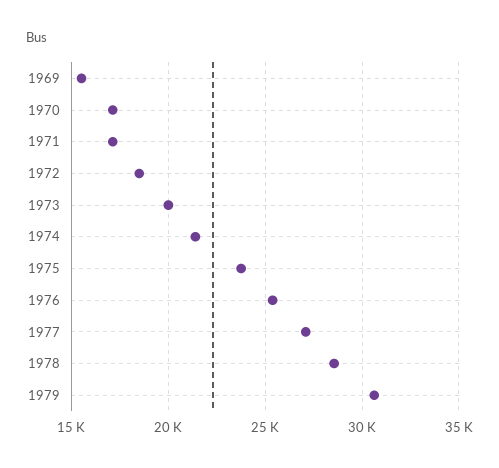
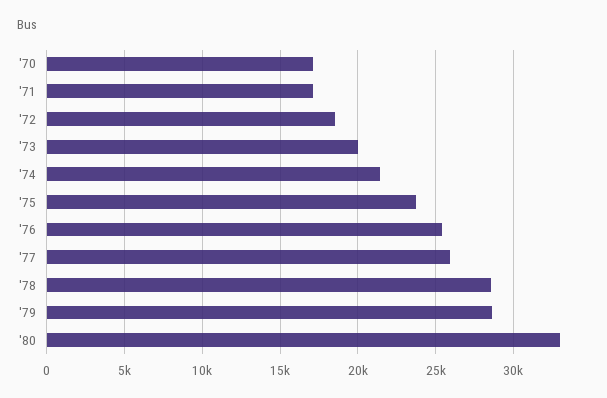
1969: 15500 -> none
1977: 27000 -> 26000
1979: 30500 -> 28500
'80: none -> 33000

